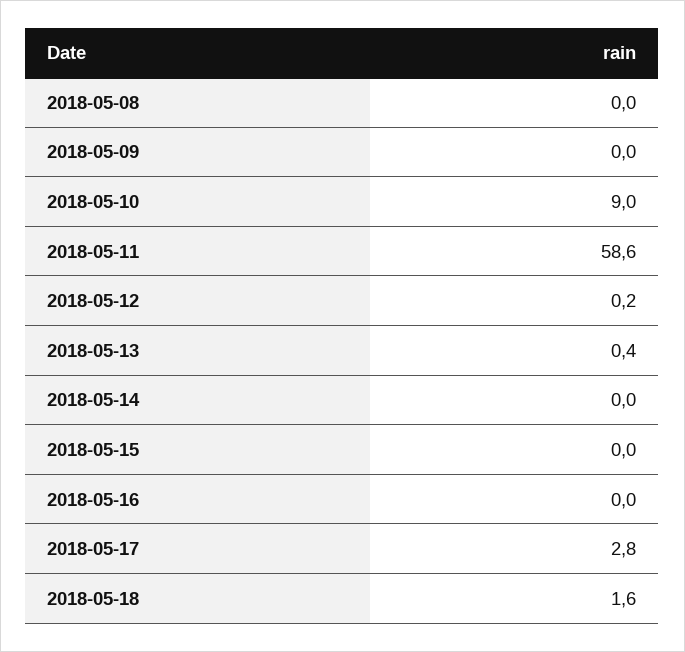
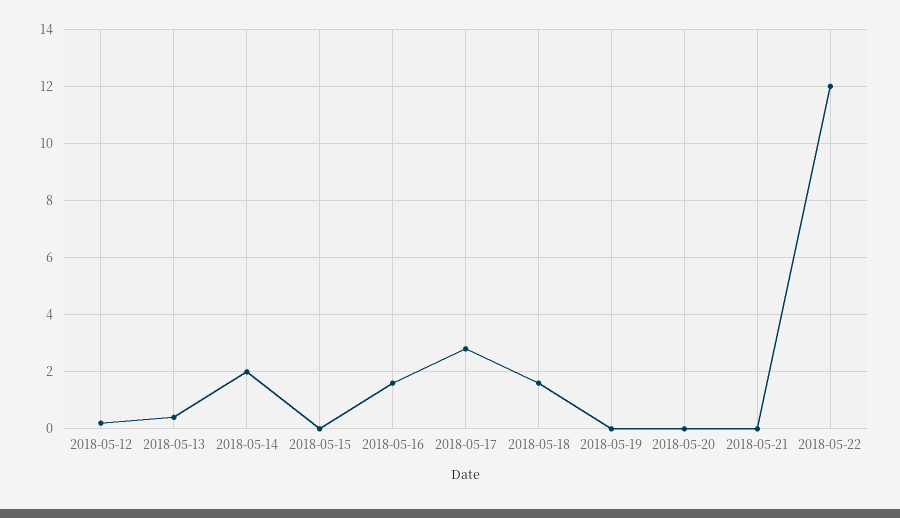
2018-05-08: 0 -> none
2018-05-09: 0 -> none
2018-05-10: 9 -> none
2018-05-11: 58.6 -> none
2018-05-14: 0 -> 2
2018-05-16: 0 -> 1.5
2018-05-19: none -> 0
2018-05-20: none -> 0
2018-05-21: none -> 0
2018-05-22: none -> 12

